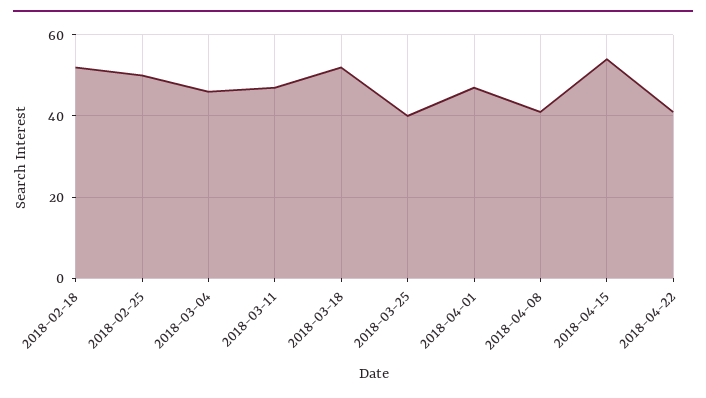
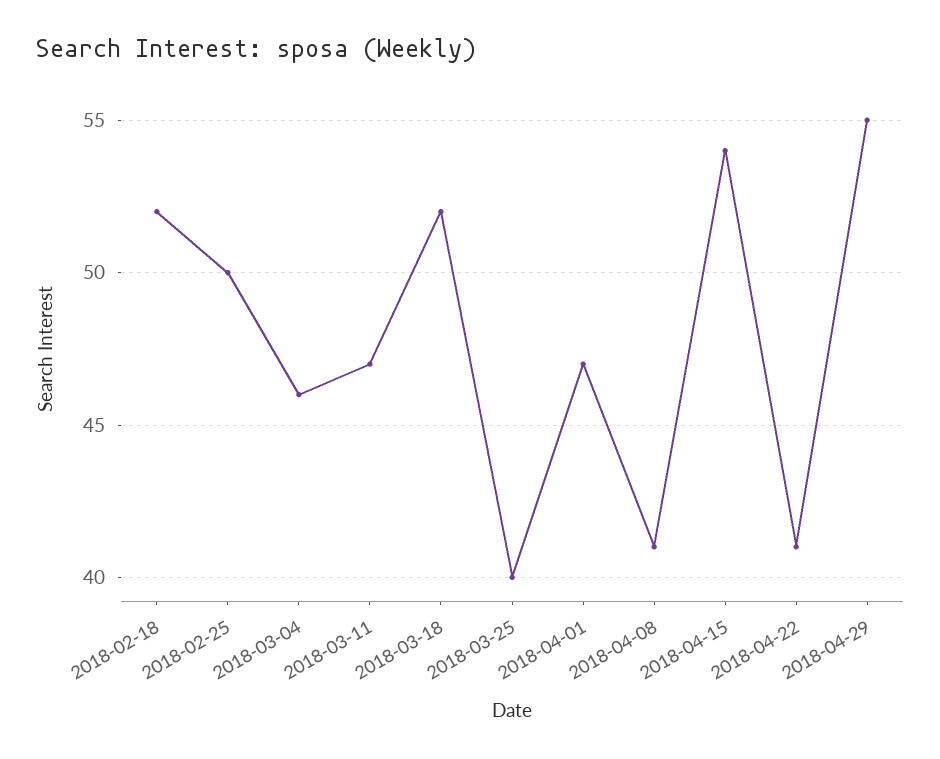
2018-04-29: none -> 55

